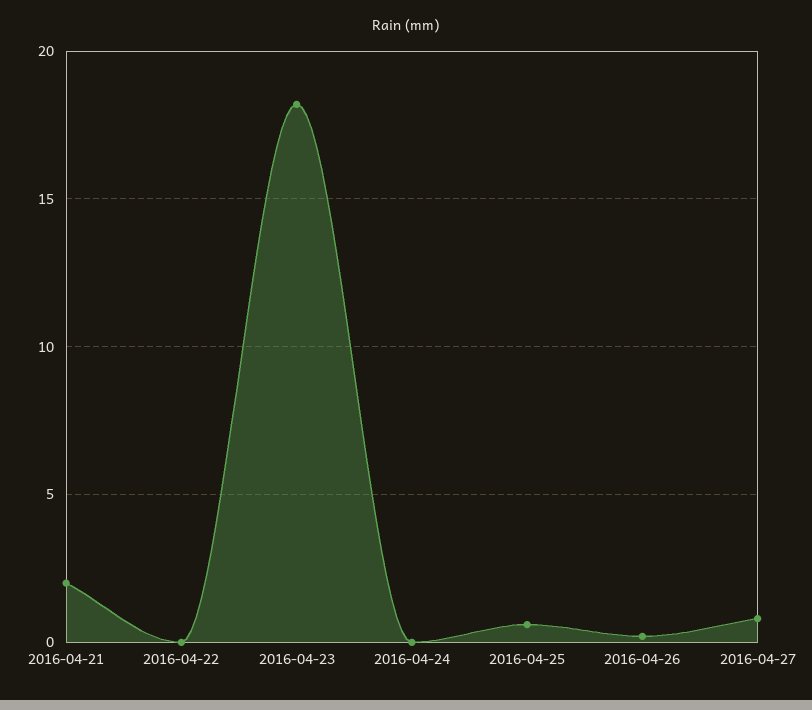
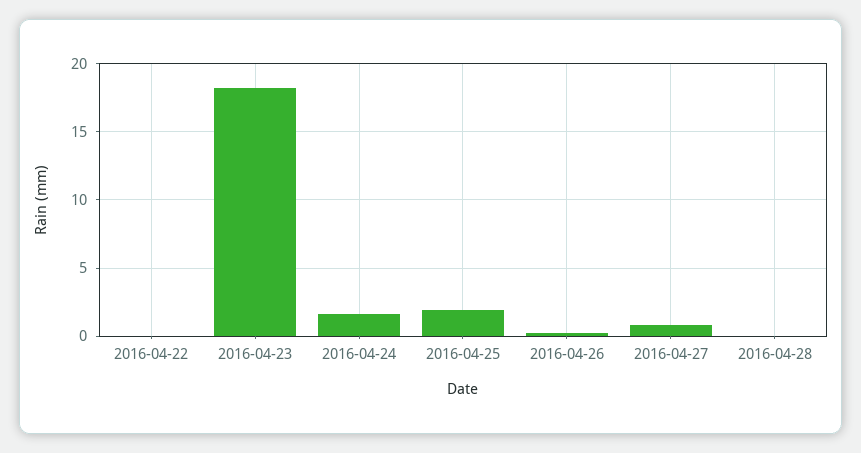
2016-04-21: 2 -> none
2016-04-24: 0 -> 1.5
2016-04-25: 0.5 -> 2
2016-04-28: none -> 0

